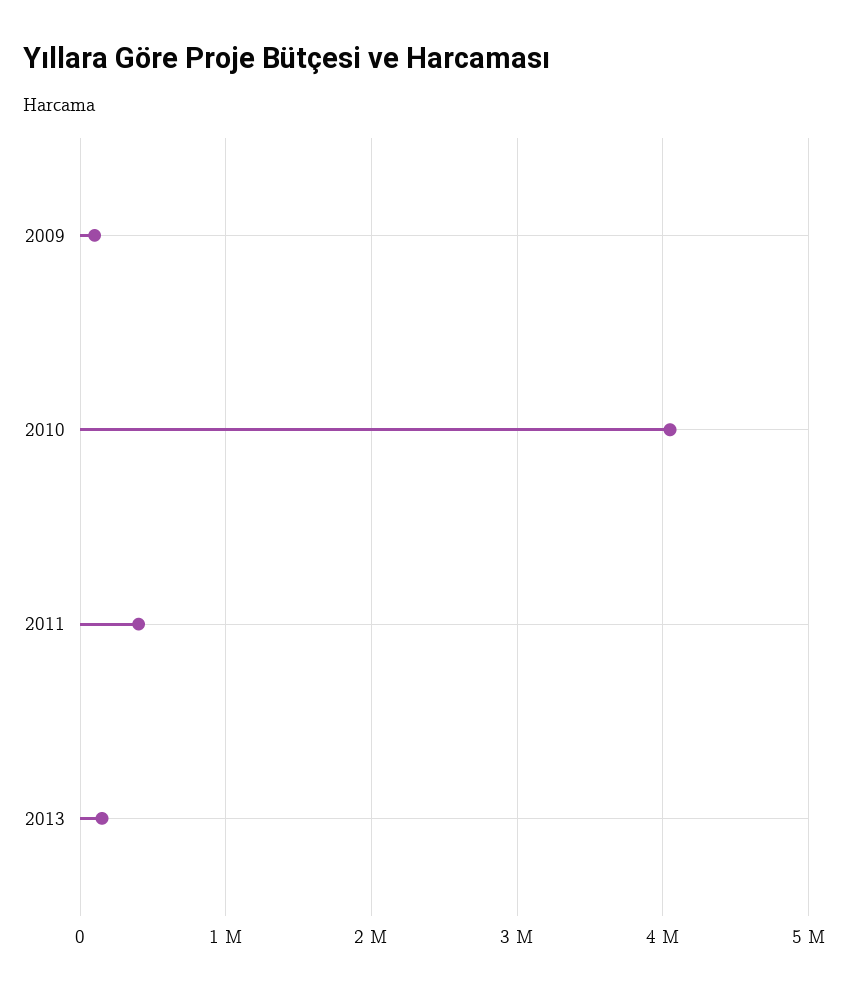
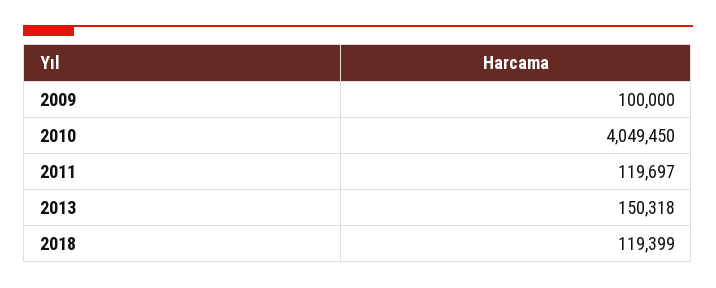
2011: 400000 -> 119697
2018: none -> 119399

